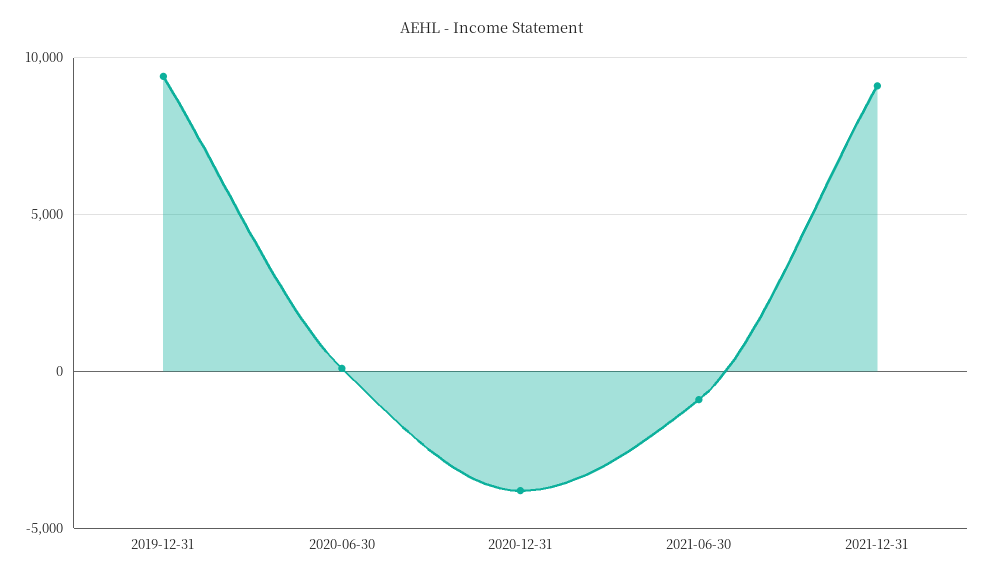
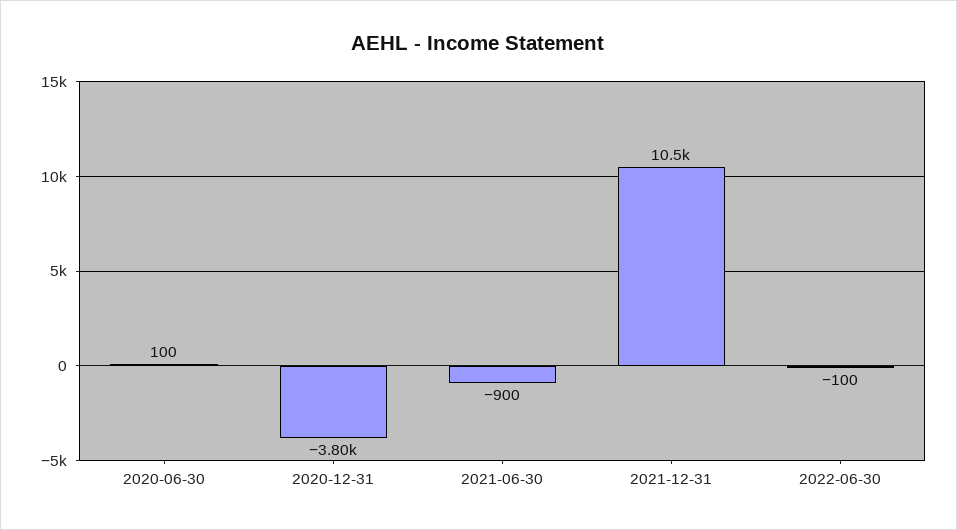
2019-12-31: 9500 -> none
2021-12-31: 9000 -> 10500
2022-06-30: none -> -100

